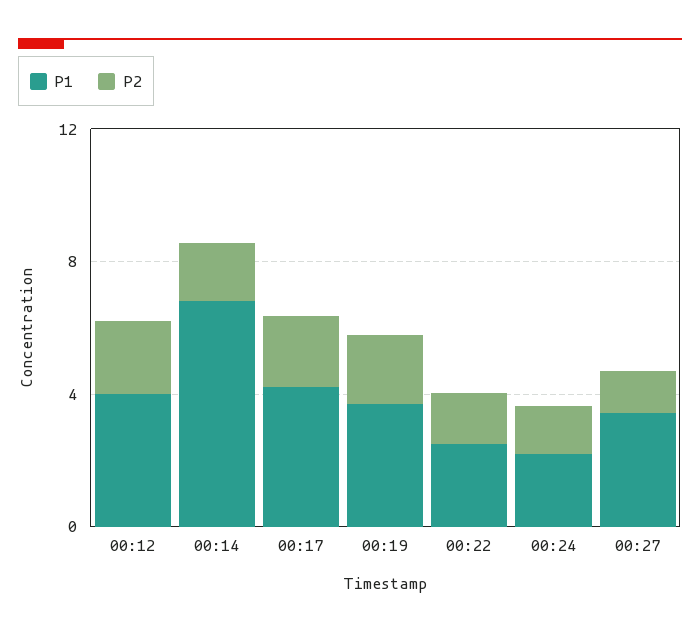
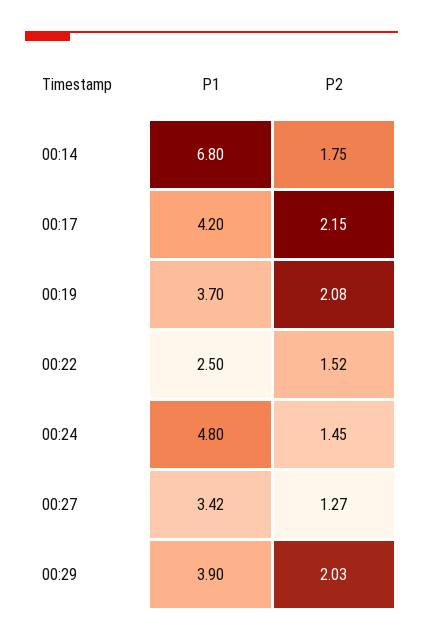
P1, 00:12: 4 -> none
P2, 00:12: 2 -> none
P1, 00:24: 2 -> 4.8
P1, 00:29: none -> 3.9
P2, 00:29: none -> 2.03

